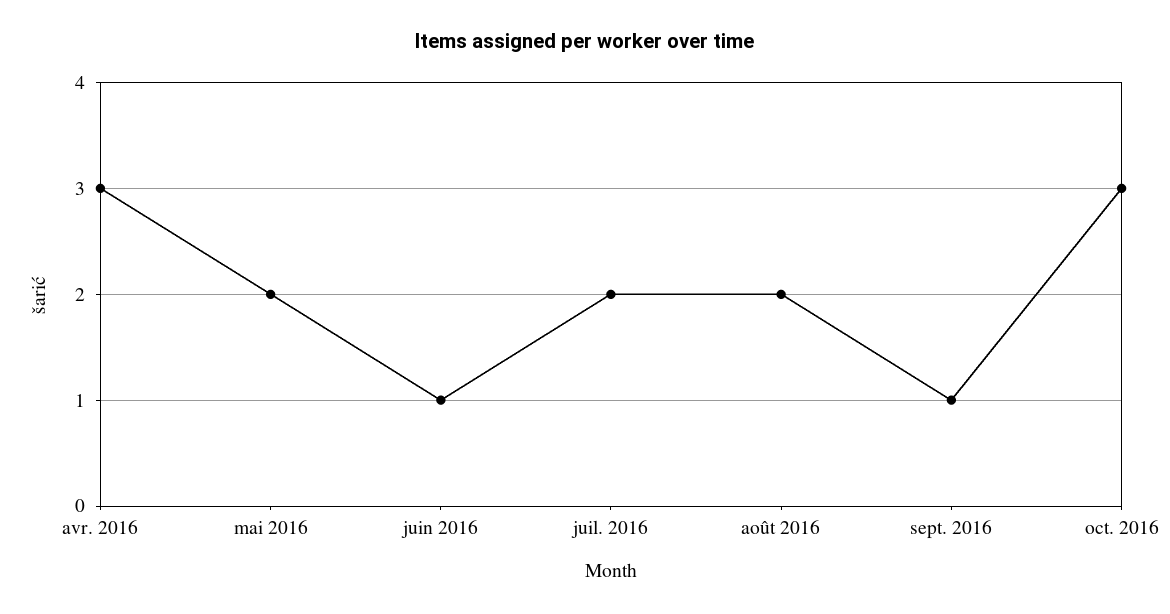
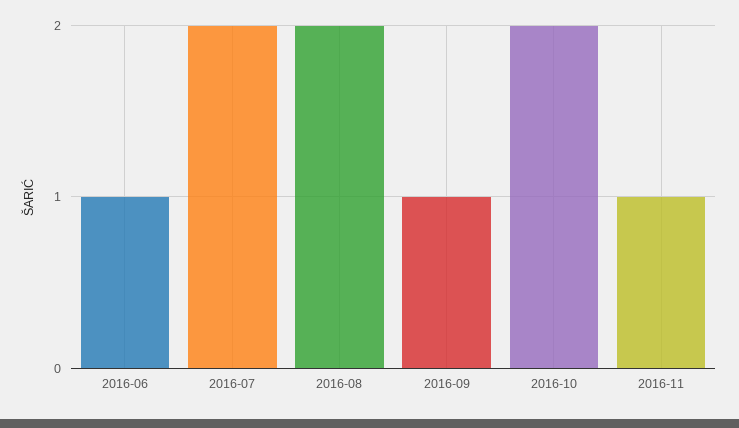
avr. 2016: 3 -> none
mai 2016: 2 -> none
oct. 2016: 3 -> 2
2016-11: none -> 1

